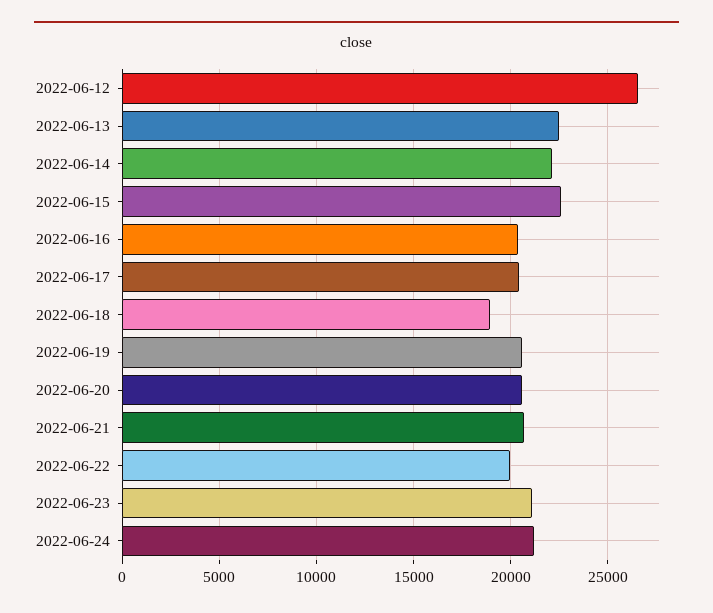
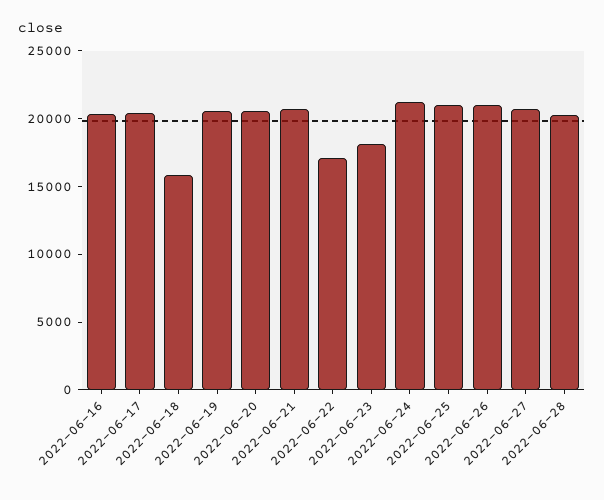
2022-06-12: 26500 -> none
2022-06-13: 22500 -> none
2022-06-14: 22000 -> none
2022-06-15: 22500 -> none
2022-06-18: 19000 -> 16000
2022-06-22: 20000 -> 17000
2022-06-23: 21000 -> 18000
2022-06-25: none -> 21000
2022-06-26: none -> 21000
2022-06-27: none -> 21000
2022-06-28: none -> 20000

